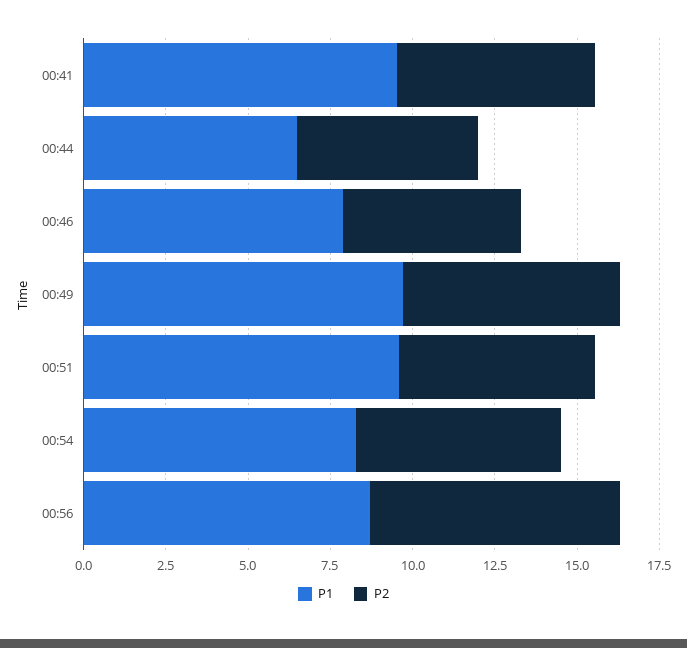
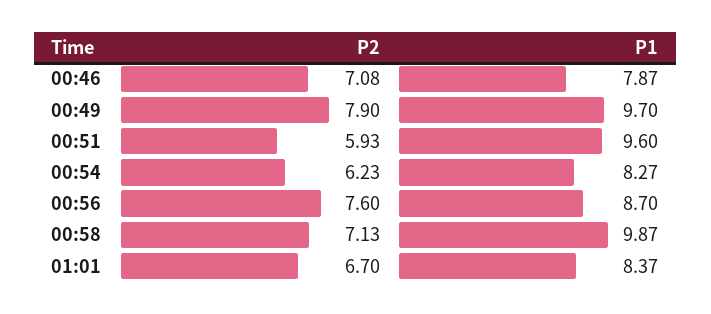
P1, 00:41: 9.5 -> none
P2, 00:41: 6 -> none
P1, 00:44: 6.5 -> none
P2, 00:44: 5.5 -> none
P2, 00:46: 5.5 -> 7.08
P2, 00:49: 6.5 -> 7.9
P2, 00:58: none -> 7.13
P1, 00:58: none -> 9.87
P2, 01:01: none -> 6.7
P1, 01:01: none -> 8.37

